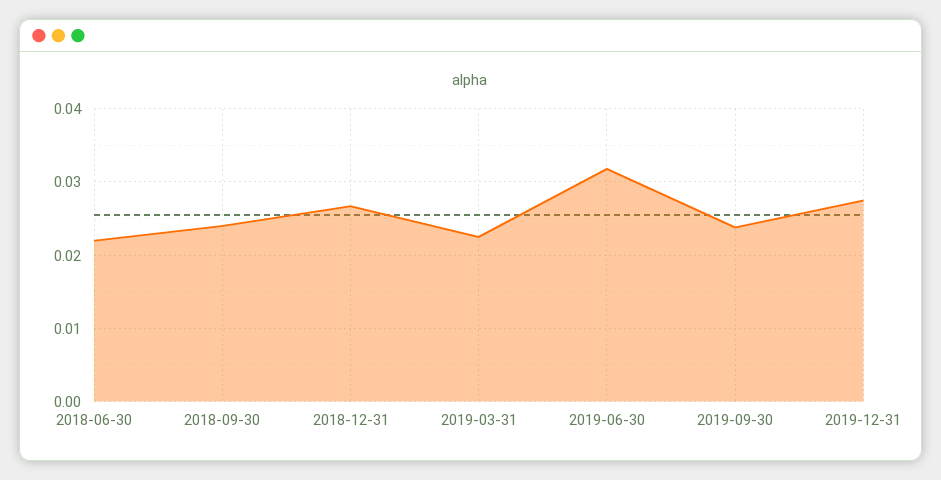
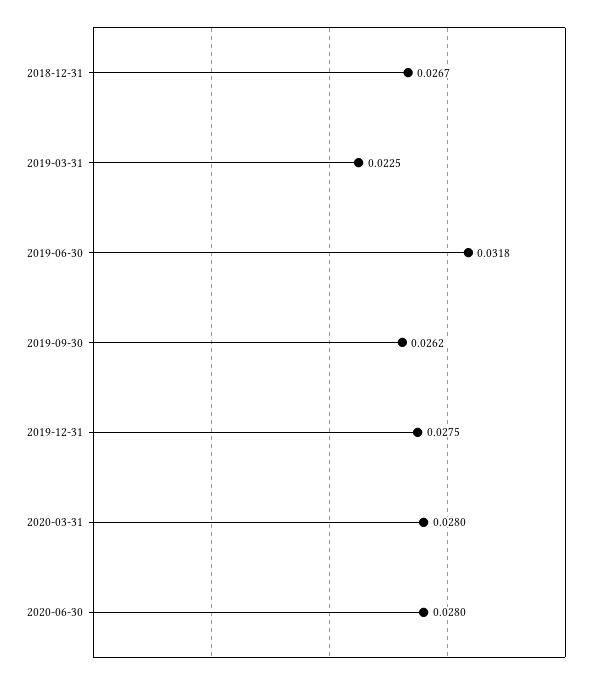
2018-06-30: 0.022 -> none
2018-09-30: 0.024 -> none
2019-09-30: 0.024 -> 0.0262
2020-03-31: none -> 0.028
2020-06-30: none -> 0.028

